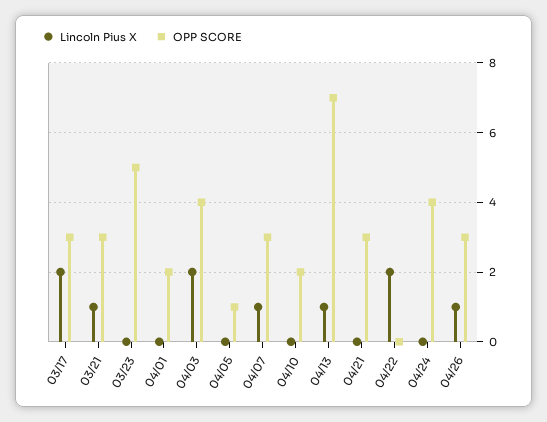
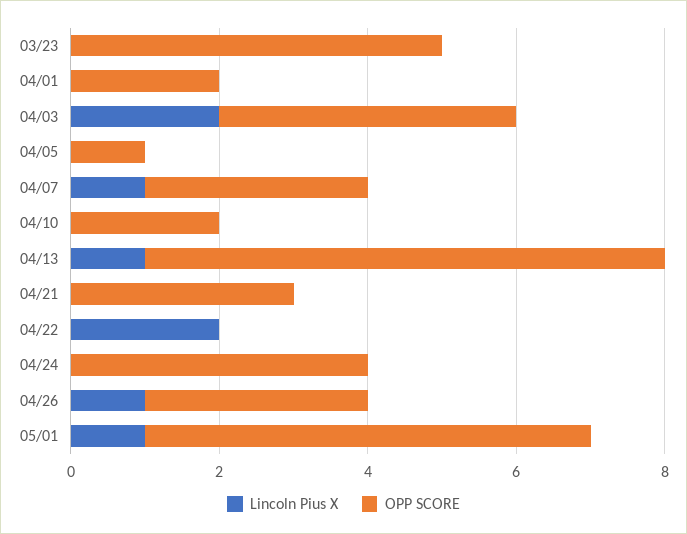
Lincoln Pius X, 03/17: 2 -> none
OPP SCORE, 03/17: 3 -> none
Lincoln Pius X, 03/21: 1 -> none
OPP SCORE, 03/21: 3 -> none
Lincoln Pius X, 05/01: none -> 1
OPP SCORE, 05/01: none -> 6

